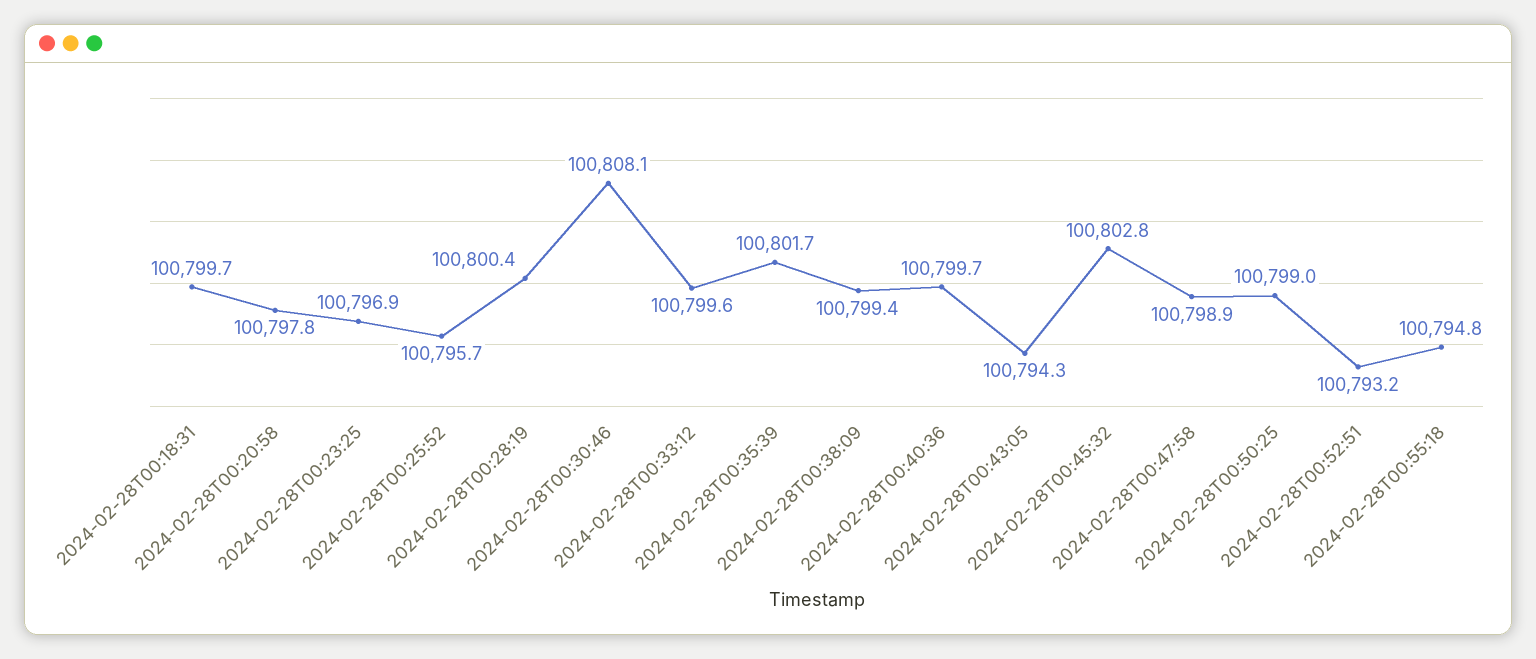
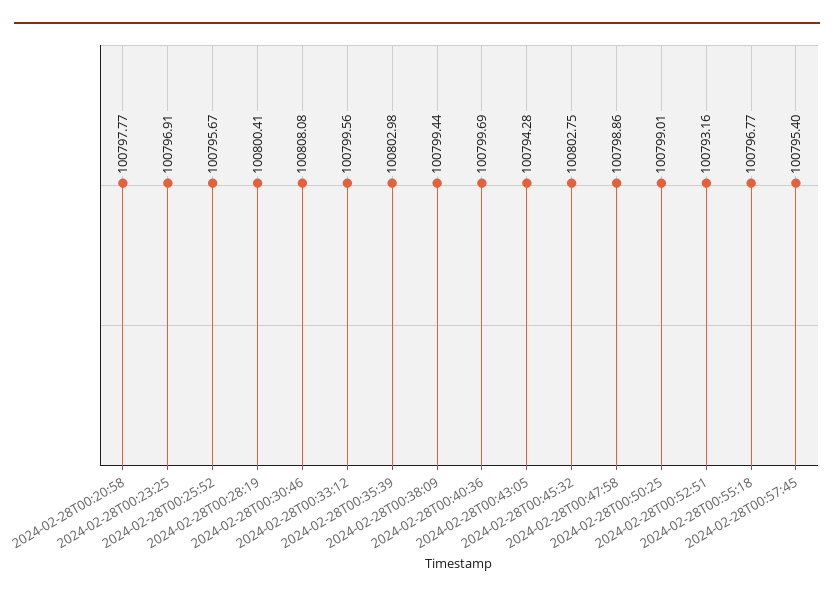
2024-02-28T00:18:31: 100799.7 -> none
2024-02-28T00:35:39: 100801.7 -> 100802.98
2024-02-28T00:55:18: 100794.8 -> 100796.77
2024-02-28T00:57:45: none -> 100795.4

